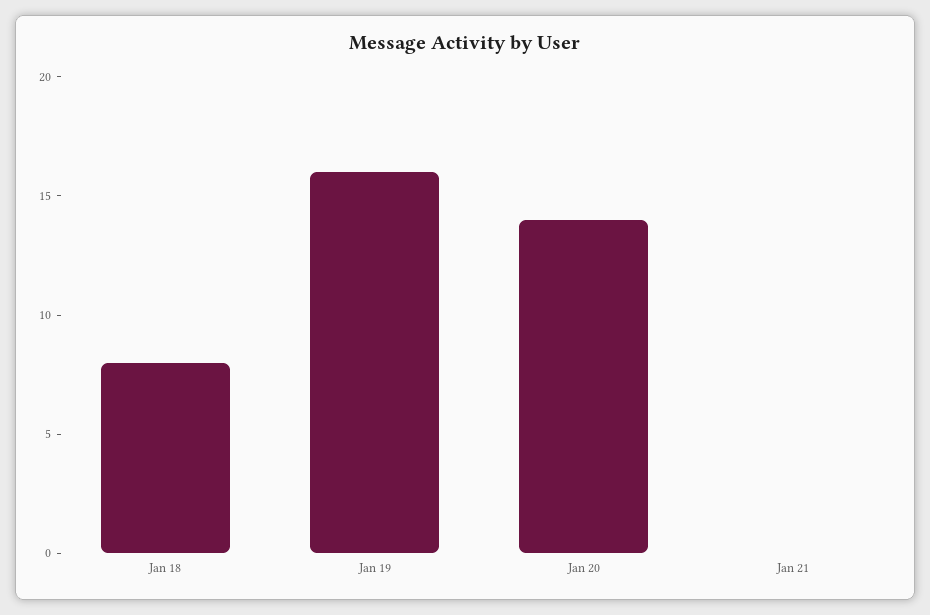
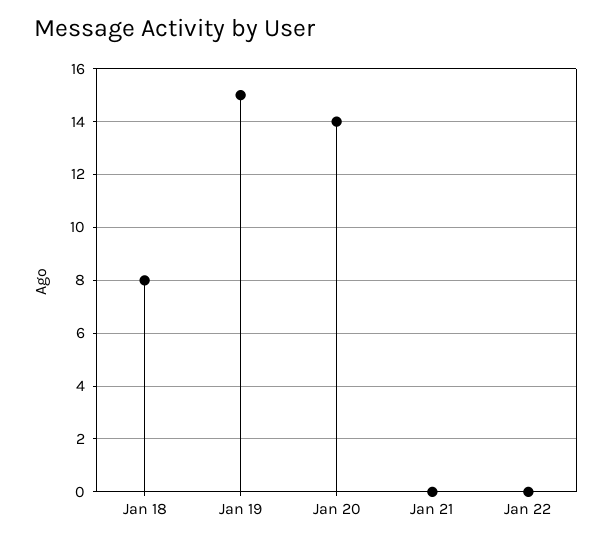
Jan 19: 16 -> 15
Jan 22: none -> 0

